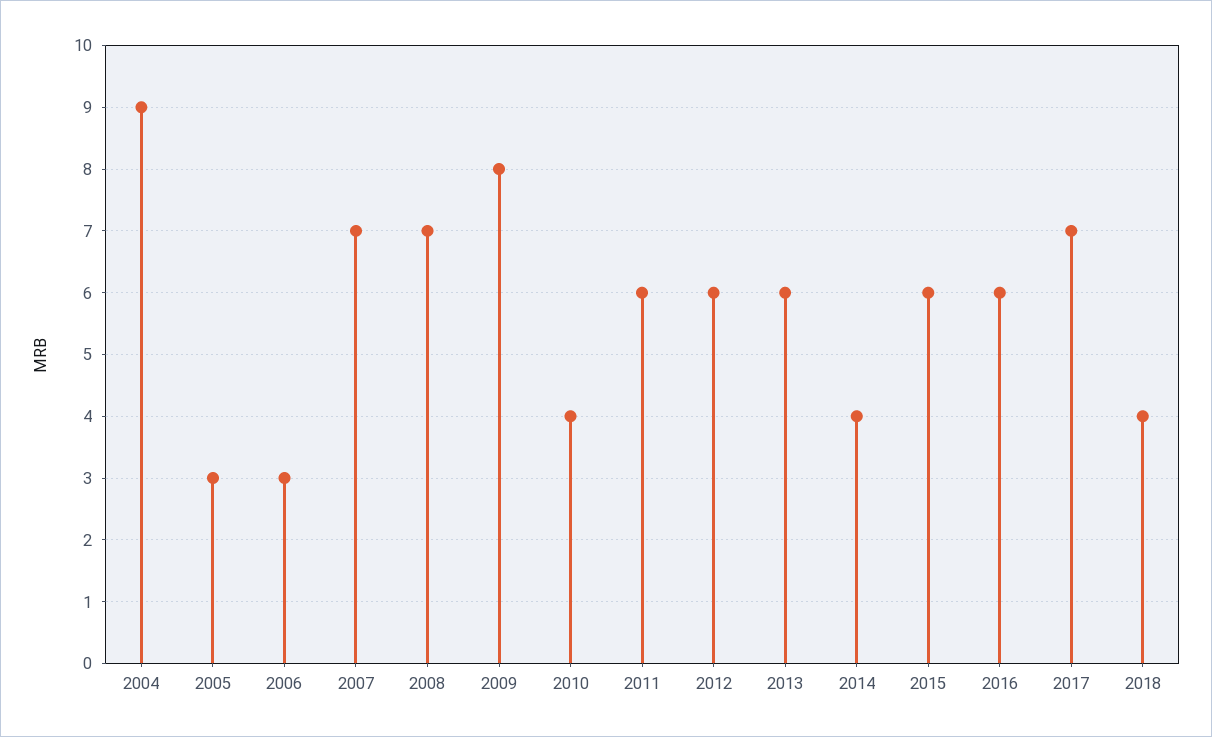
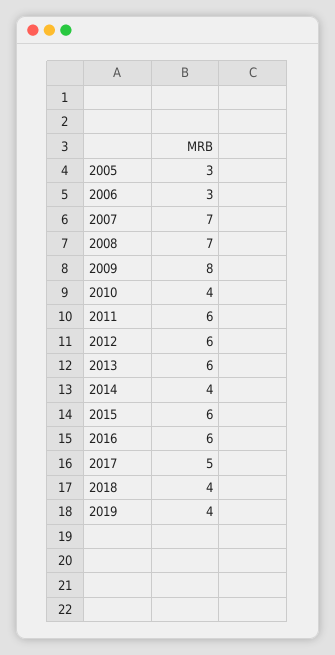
2004: 9 -> none
2017: 7 -> 5
2019: none -> 4

